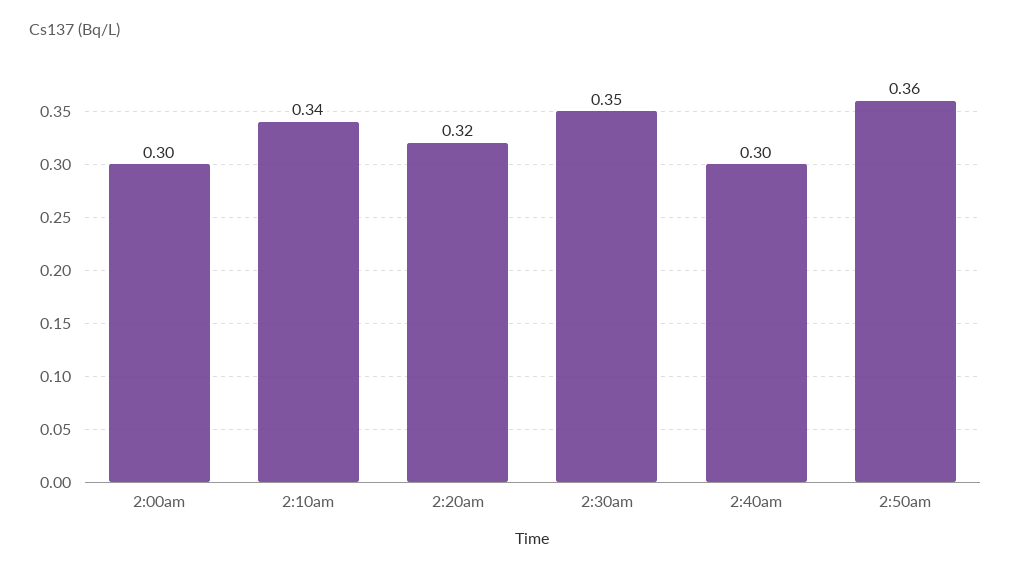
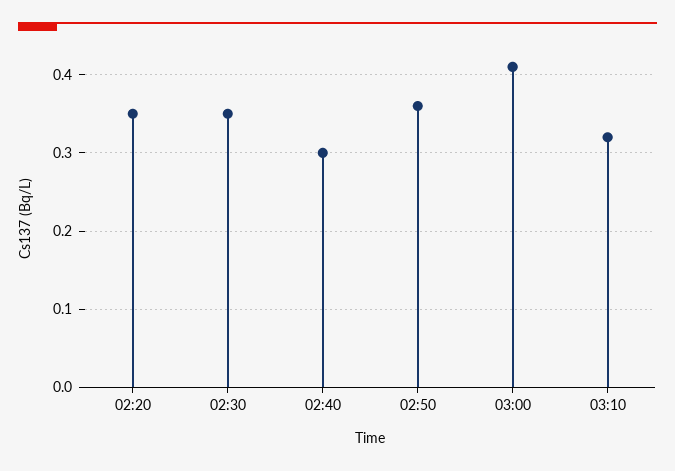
2:00am: 0.3 -> none
2:10am: 0.34 -> none
2:20am: 0.32 -> 0.35
03:00: none -> 0.41
03:10: none -> 0.32

